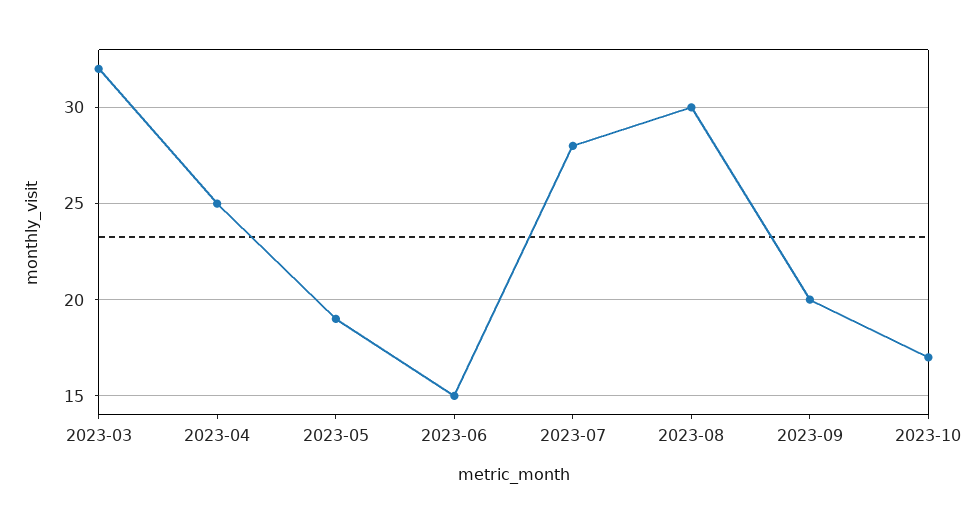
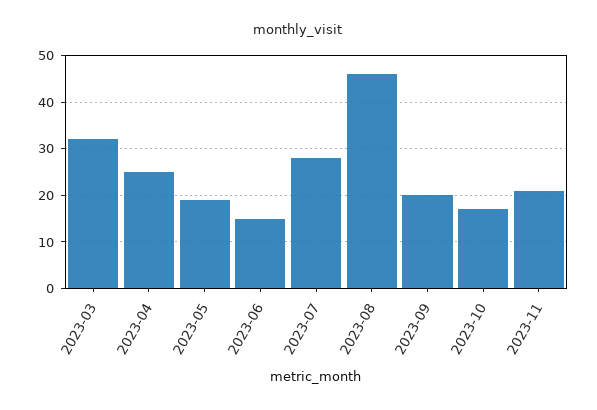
2023-08: 30 -> 45
2023-11: none -> 20

